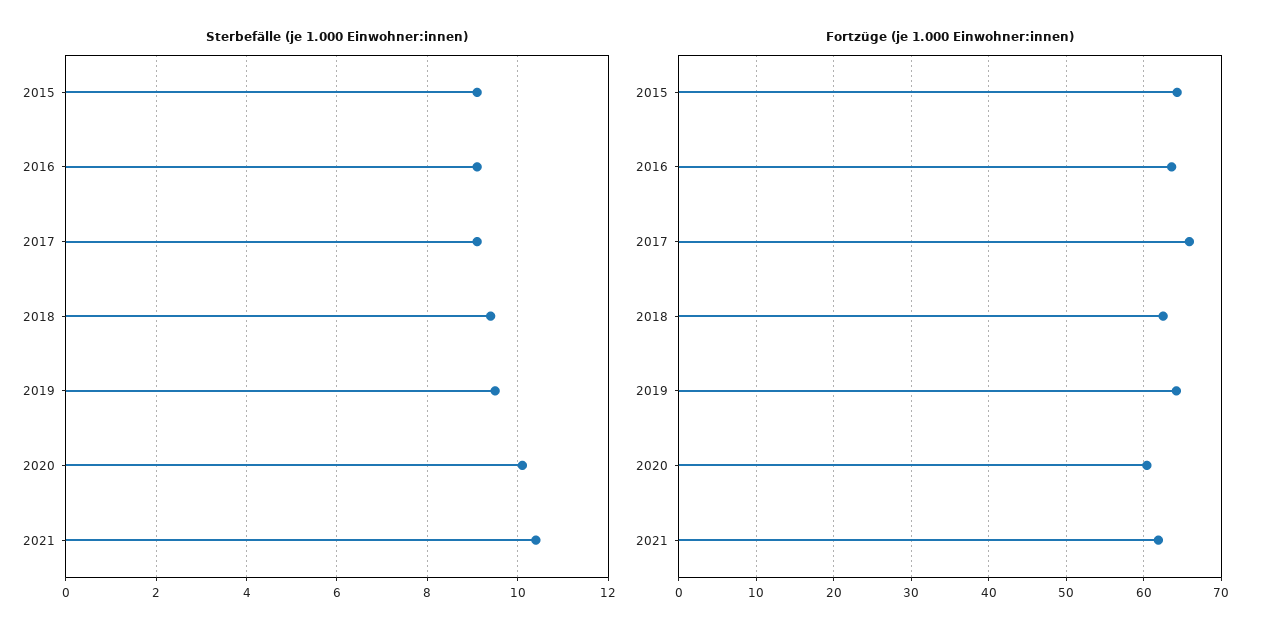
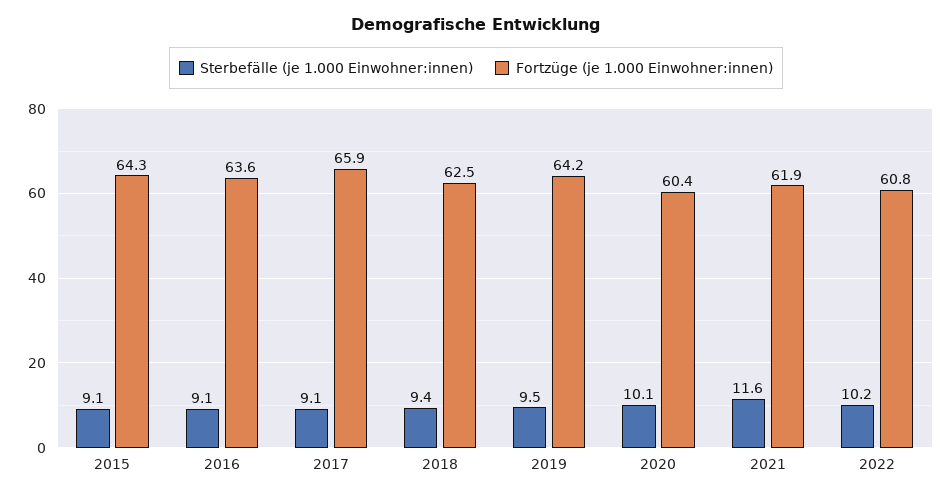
Sterbefälle (je 1.000 Einwohner:innen), 2021: 10.5 -> 11.6
Sterbefälle (je 1.000 Einwohner:innen), 2022: none -> 10.2
Fortzüge (je 1.000 Einwohner:innen), 2022: none -> 60.8

